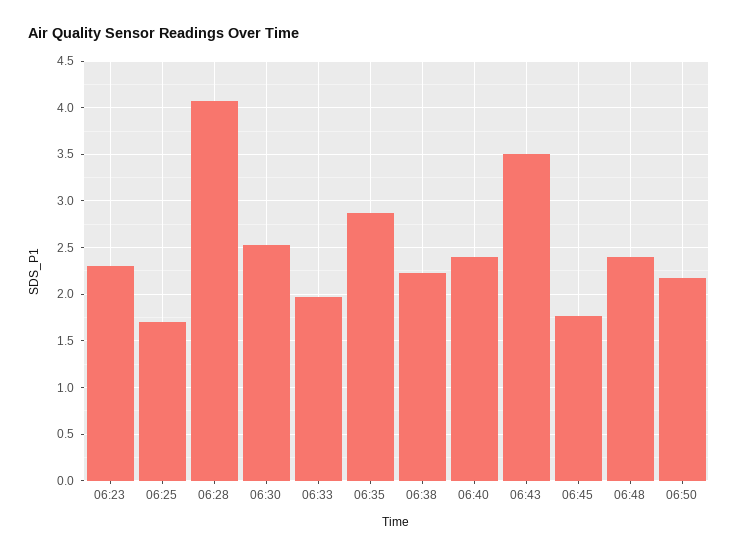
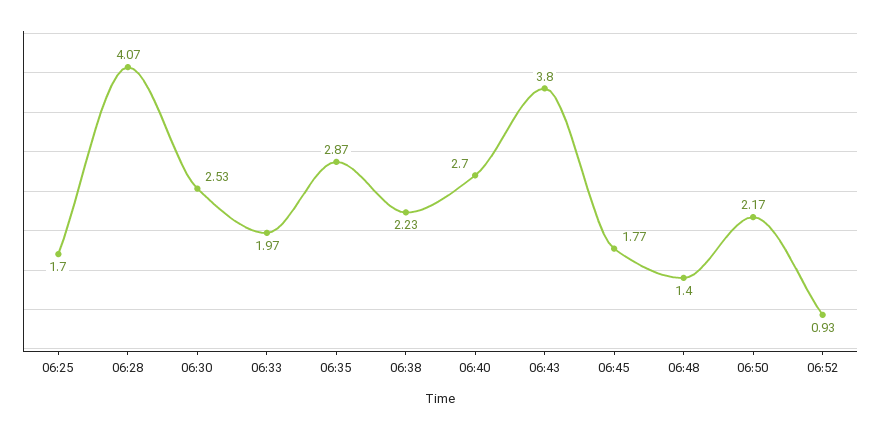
06:23: 2.3 -> none
06:40: 2.4 -> 2.7
06:43: 3.5 -> 3.8
06:48: 2.4 -> 1.4
06:52: none -> 0.93

